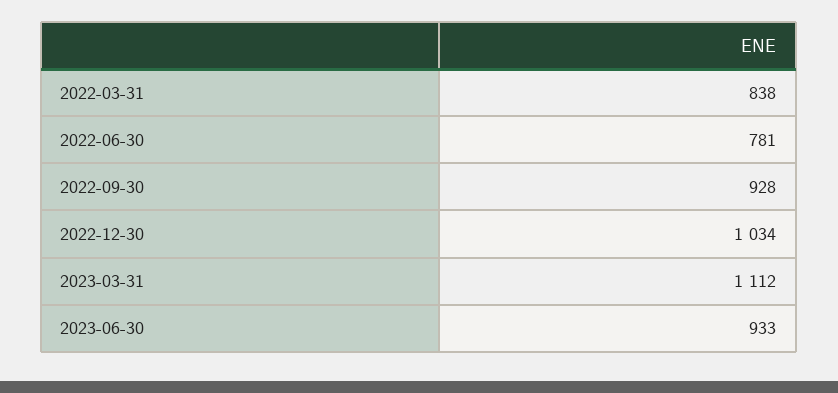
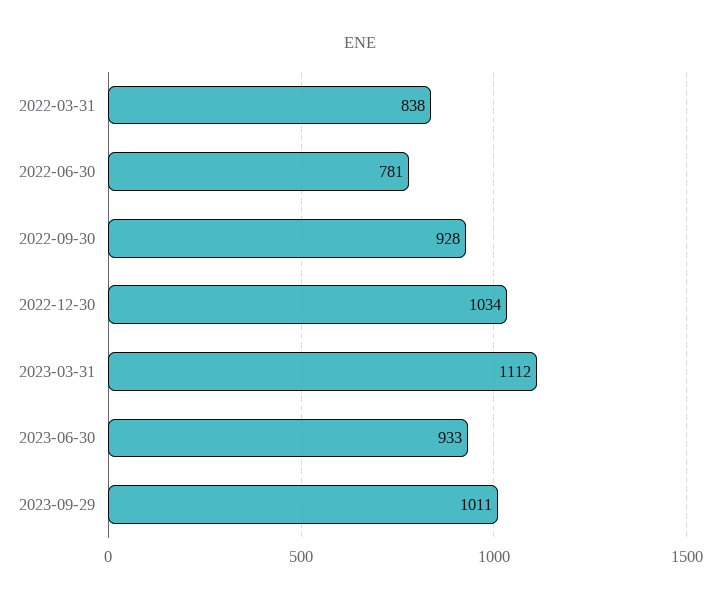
2023-09-29: none -> 1011

